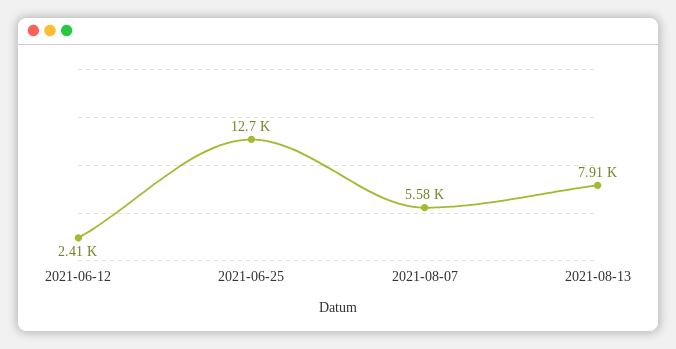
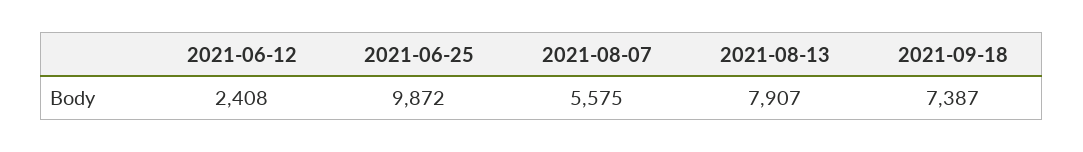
2021-06-25: 12700 -> 9872
2021-09-18: none -> 7387

